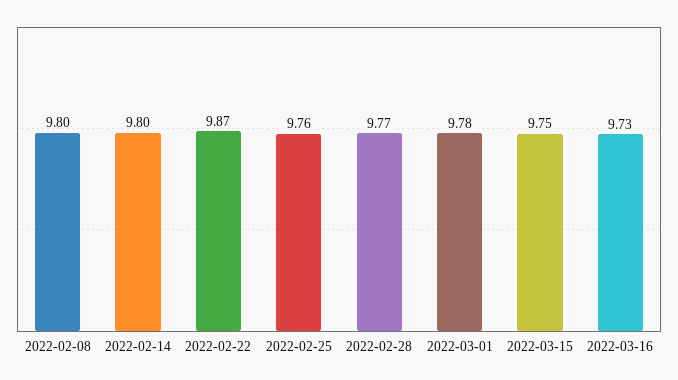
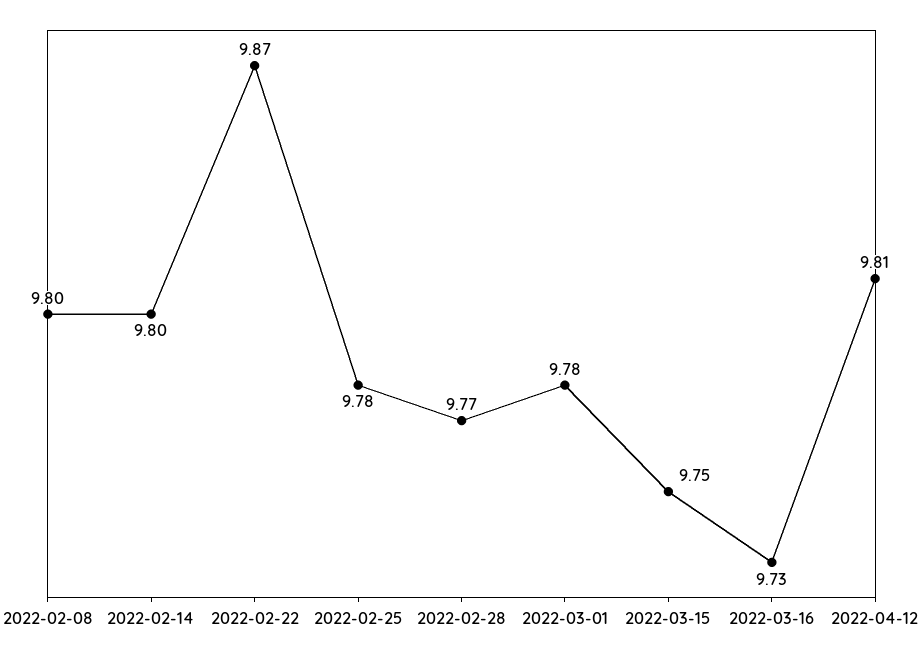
2022-02-25: 9.76 -> 9.78
2022-04-12: none -> 9.81

